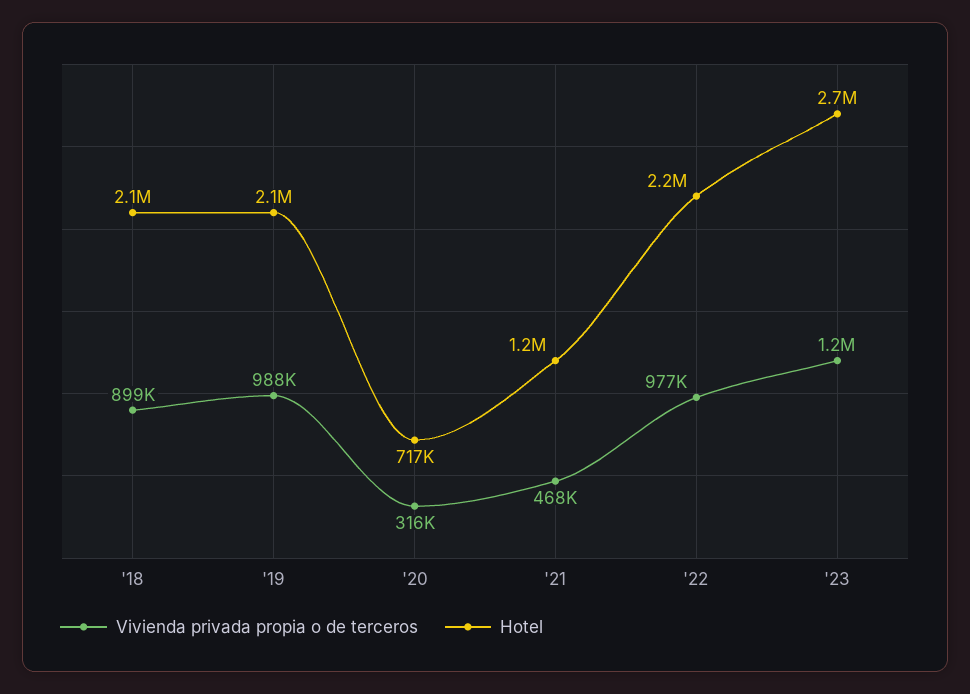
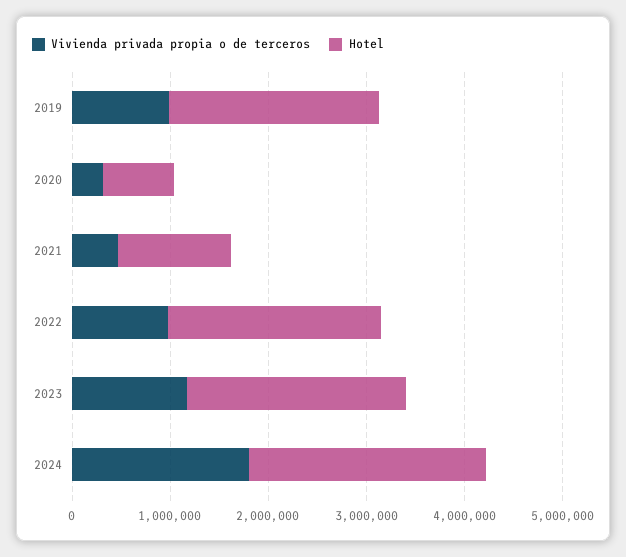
Vivienda privada propia o de terceros, '18: 899000 -> none
Hotel, '18: 2100000 -> none
Hotel, '23: 2700000 -> 2200000
Vivienda privada propia o de terceros, 2024: none -> 1800000
Hotel, 2024: none -> 2400000

